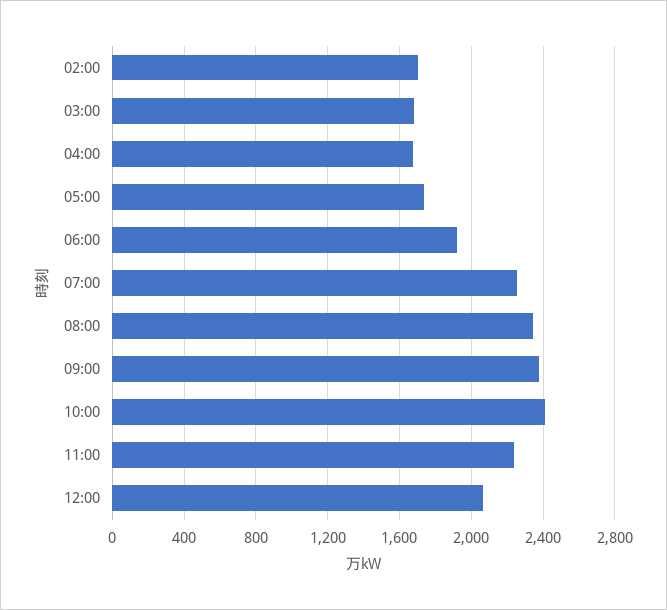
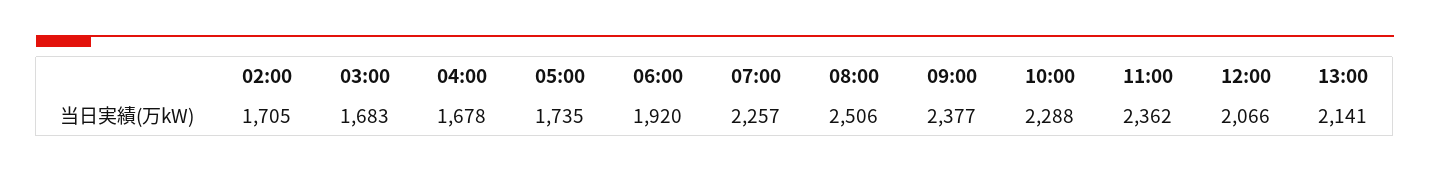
08:00: 2350 -> 2506
10:00: 2400 -> 2288
11:00: 2250 -> 2362
13:00: none -> 2141

